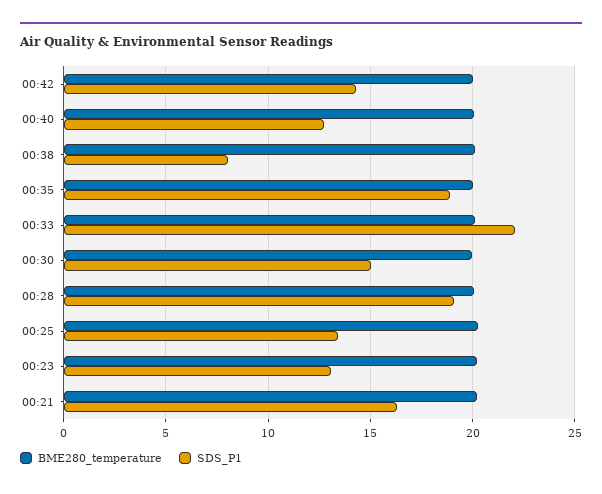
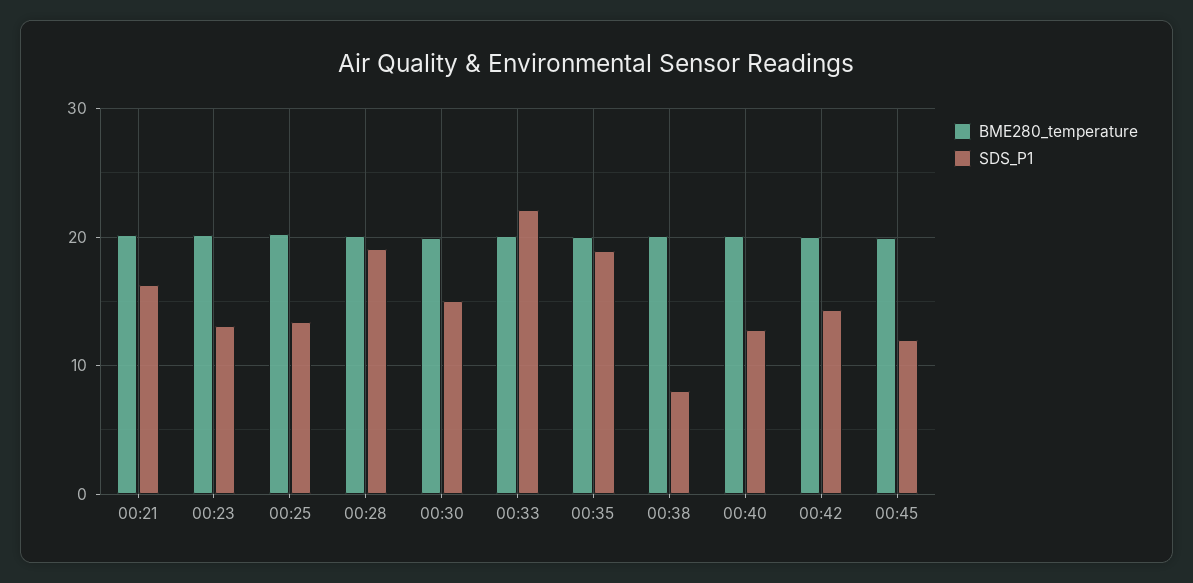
BME280_temperature, 00:45: none -> 20
SDS_P1, 00:45: none -> 12

